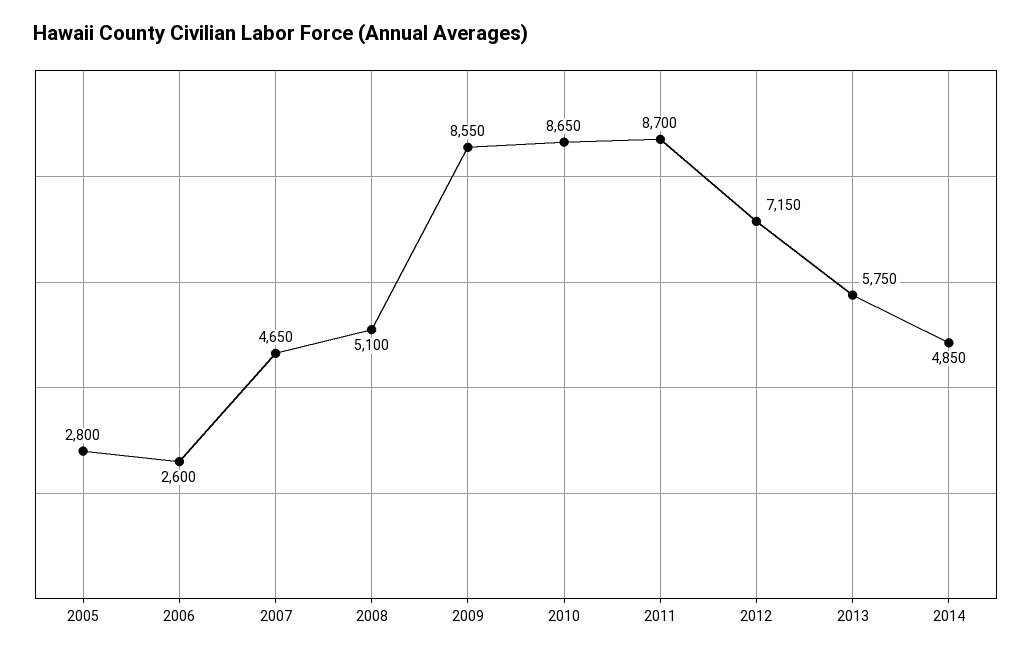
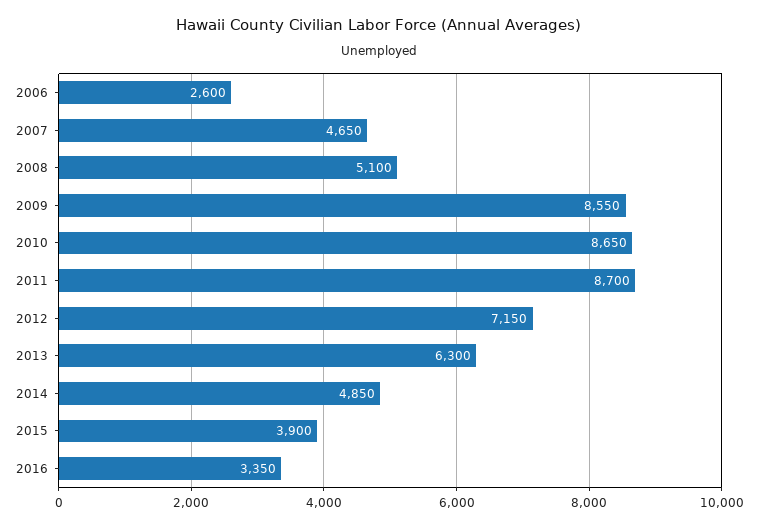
2005: 2800 -> none
2013: 5750 -> 6300
2015: none -> 3900
2016: none -> 3350

